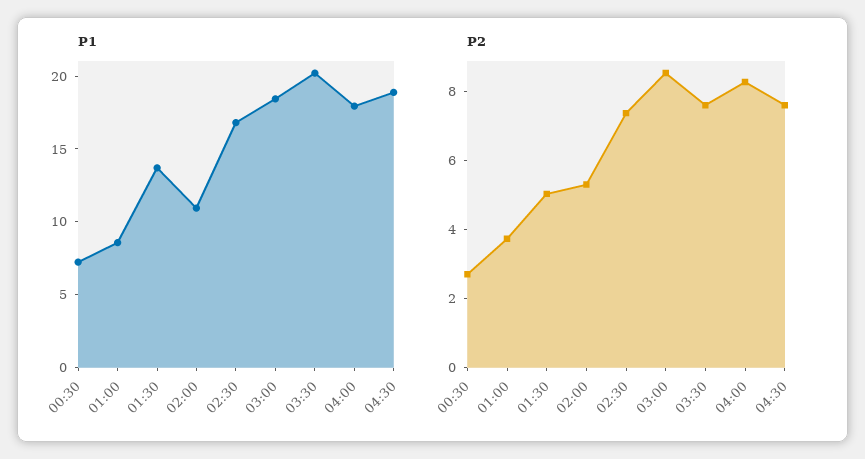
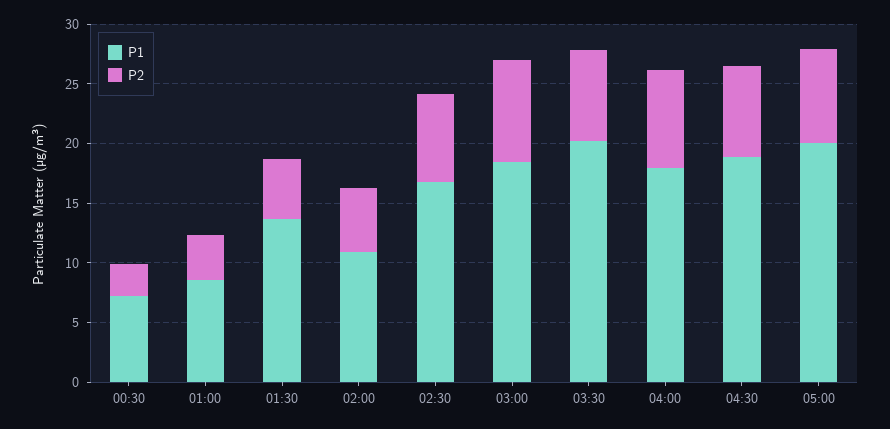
P1, 05:00: none -> 20
P2, 05:00: none -> 8

